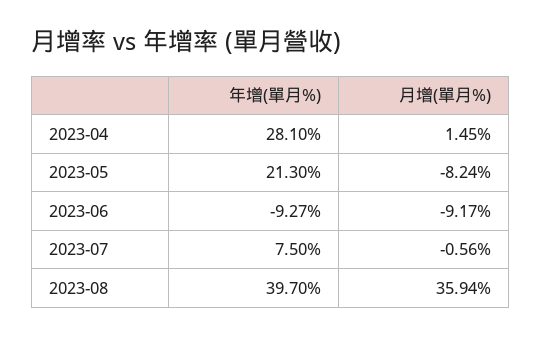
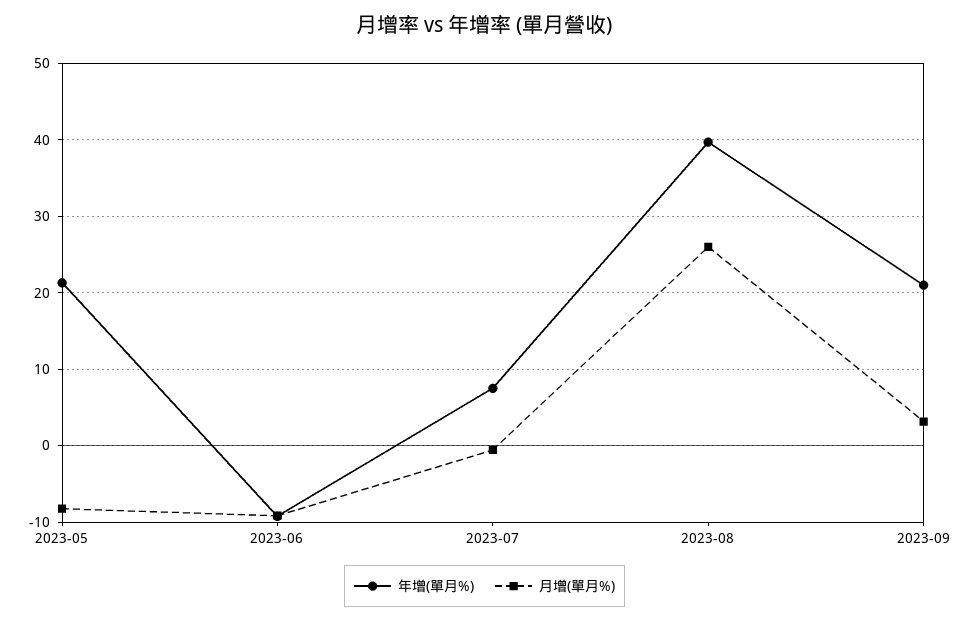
年增(單月%), 2023-04: 28.1 -> none
月增(單月%), 2023-04: 1.45 -> none
月增(單月%), 2023-08: 35.94 -> 26
年增(單月%), 2023-09: none -> 21
月增(單月%), 2023-09: none -> 3

